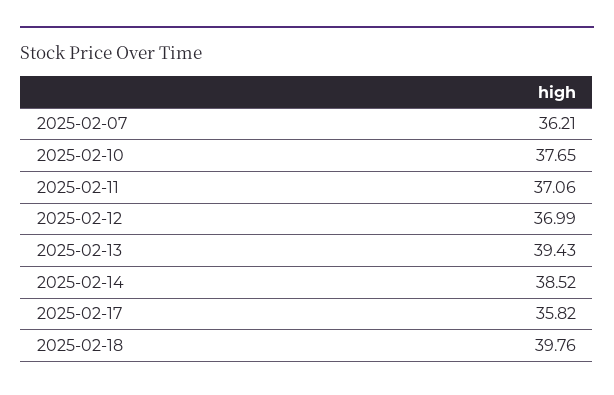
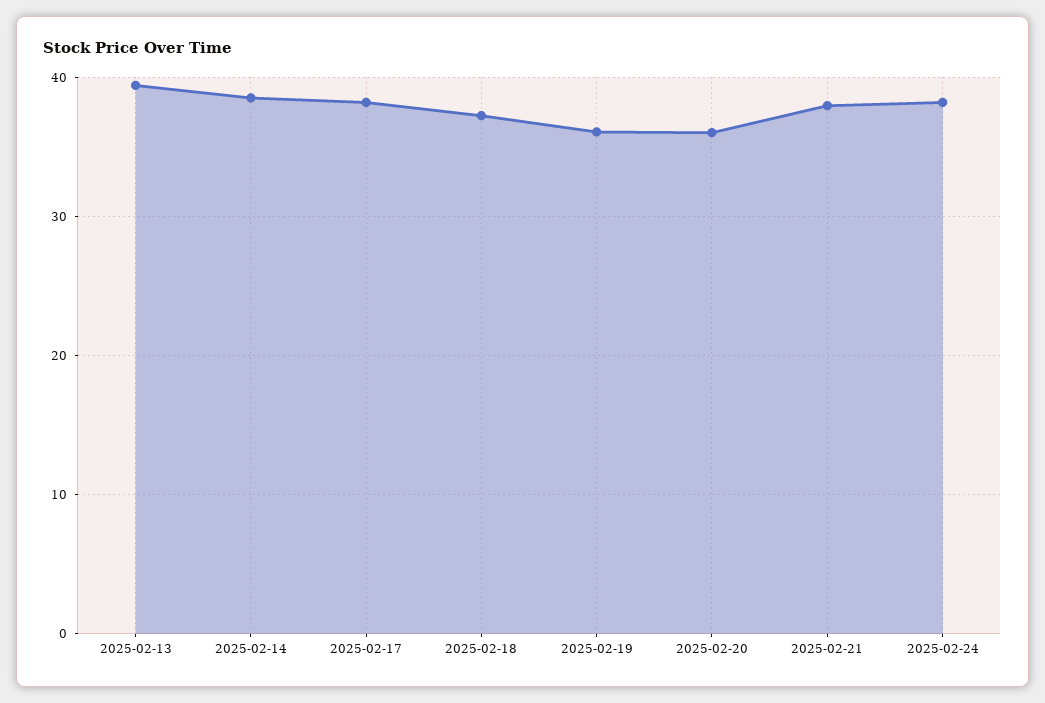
2025-02-07: 36.21 -> none
2025-02-10: 37.65 -> none
2025-02-11: 37.06 -> none
2025-02-12: 36.99 -> none
2025-02-17: 35.82 -> 38
2025-02-18: 39.76 -> 37
2025-02-19: none -> 36
2025-02-20: none -> 36
2025-02-21: none -> 38
2025-02-24: none -> 38

